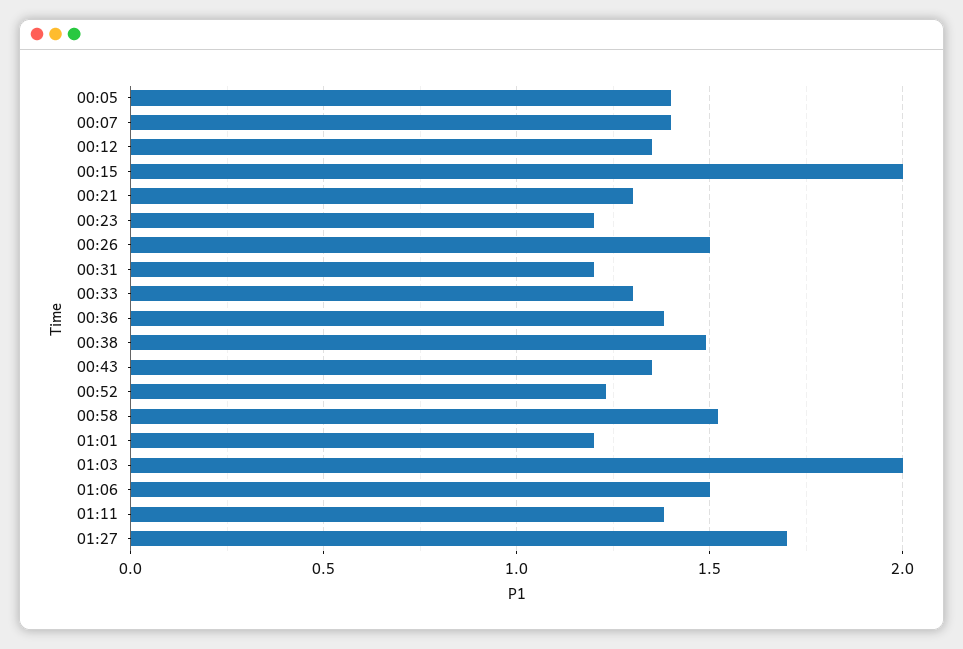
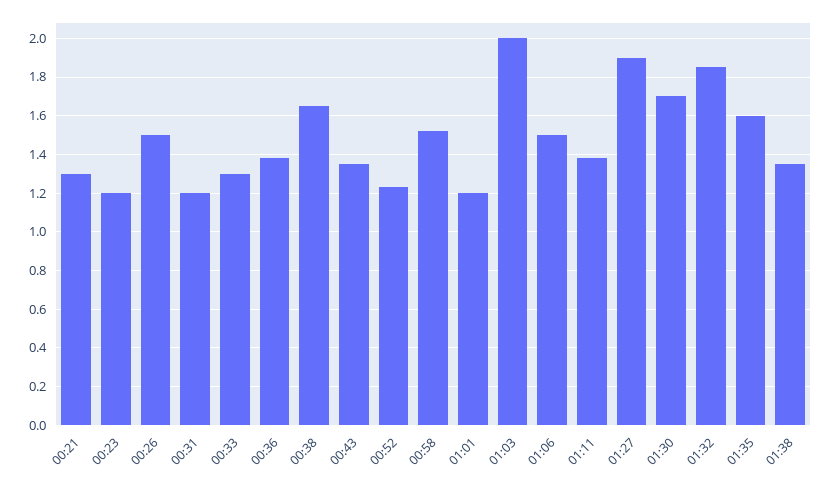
00:05: 1.4 -> none
00:07: 1.4 -> none
00:12: 1.35 -> none
00:15: 2 -> none
00:38: 1.5 -> 1.65
01:27: 1.7 -> 1.9
01:30: none -> 1.7
01:32: none -> 1.85
01:35: none -> 1.6
01:38: none -> 1.35

